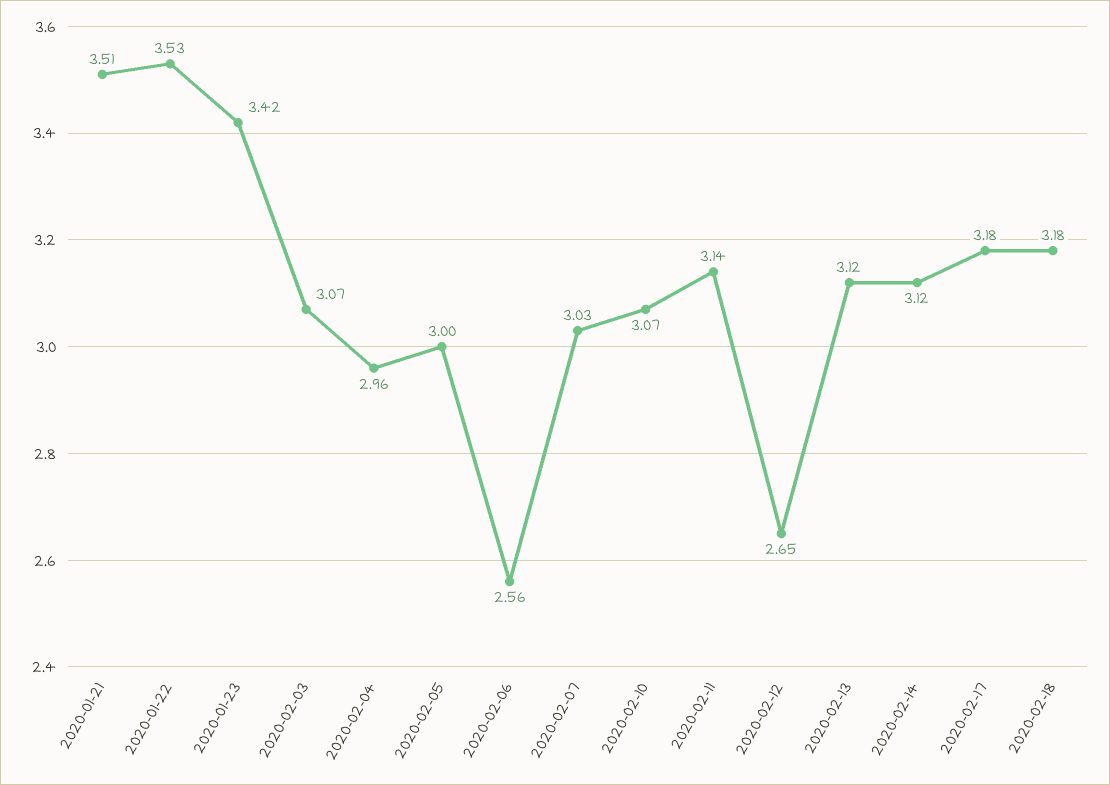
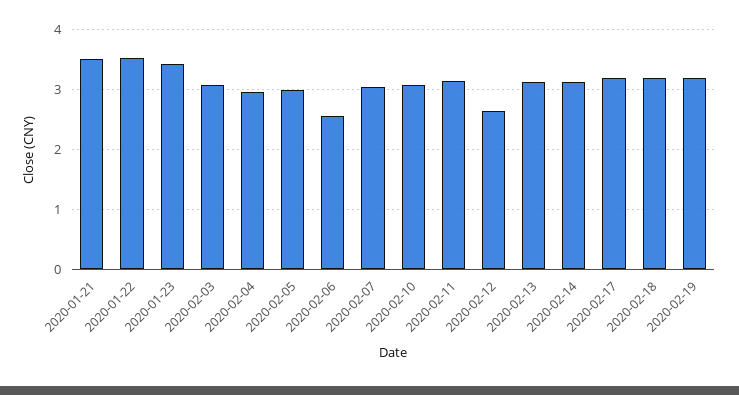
2020-02-19: none -> 3.2

